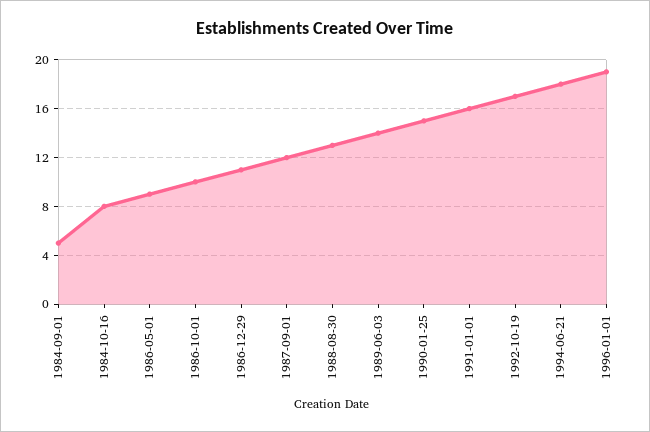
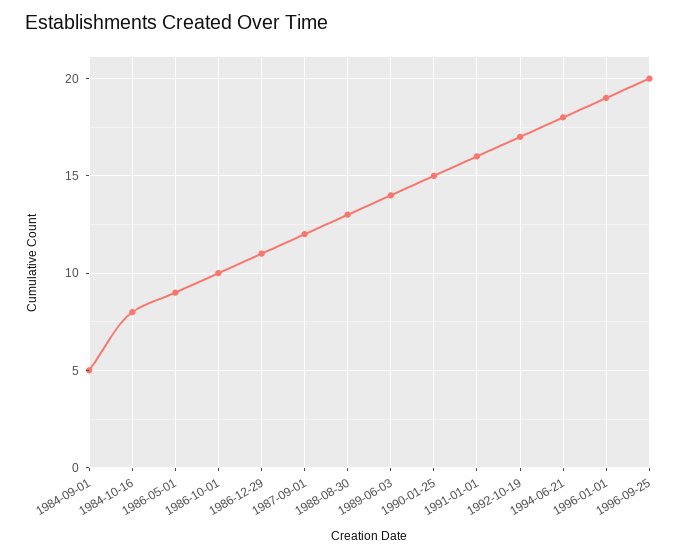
1996-09-25: none -> 20

